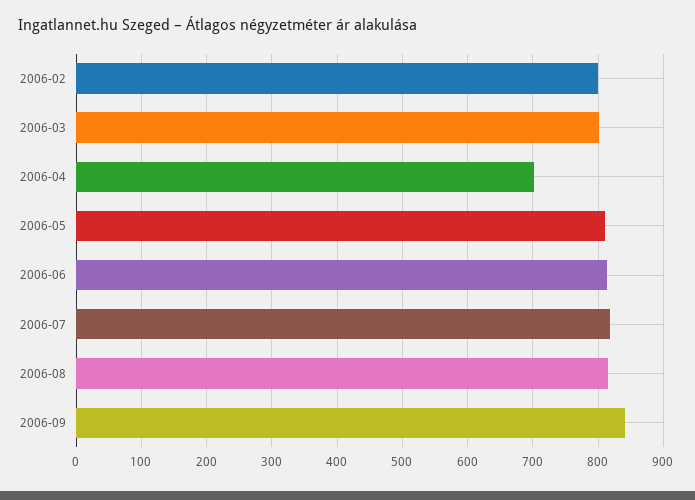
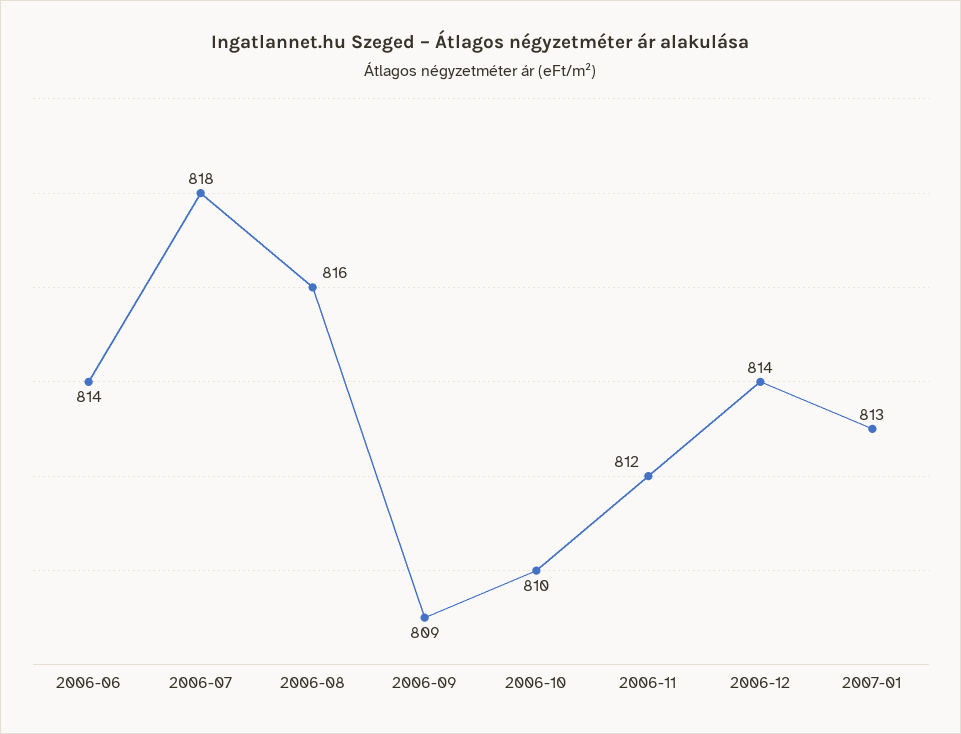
2006-02: 800 -> none
2006-03: 800 -> none
2006-04: 700 -> none
2006-05: 810 -> none
2006-09: 840 -> 809
2006-10: none -> 810
2006-11: none -> 812
2006-12: none -> 814
2007-01: none -> 813

